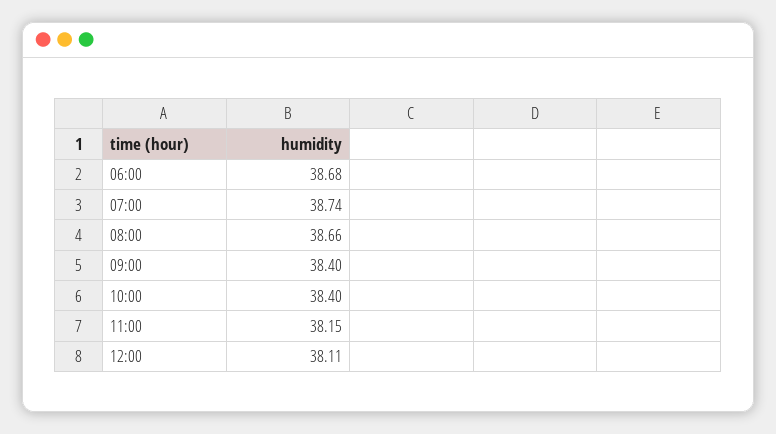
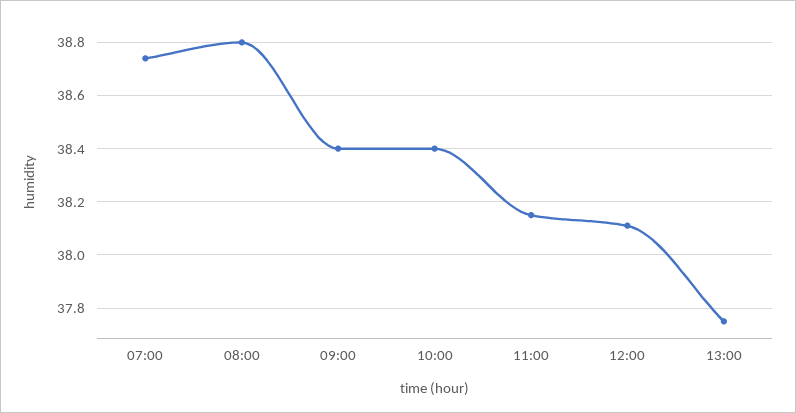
06:00: 38.68 -> none
08:00: 38.66 -> 38.8
13:00: none -> 37.75

